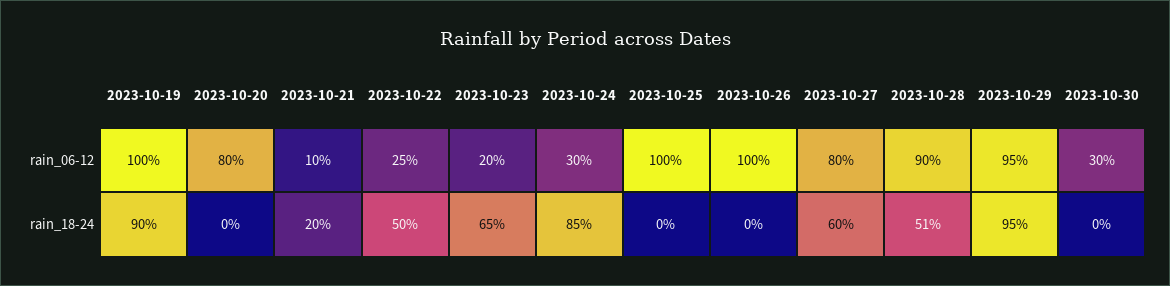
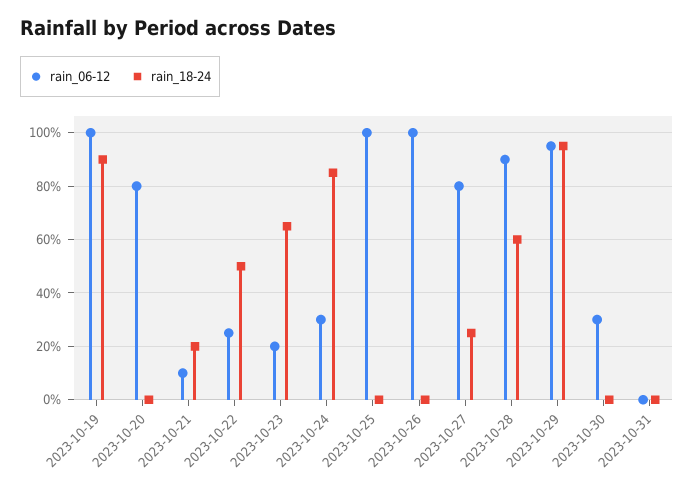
rain_18-24, 2023-10-27: 60 -> 25
rain_18-24, 2023-10-28: 51 -> 60
rain_06-12, 2023-10-31: none -> 0
rain_18-24, 2023-10-31: none -> 0

